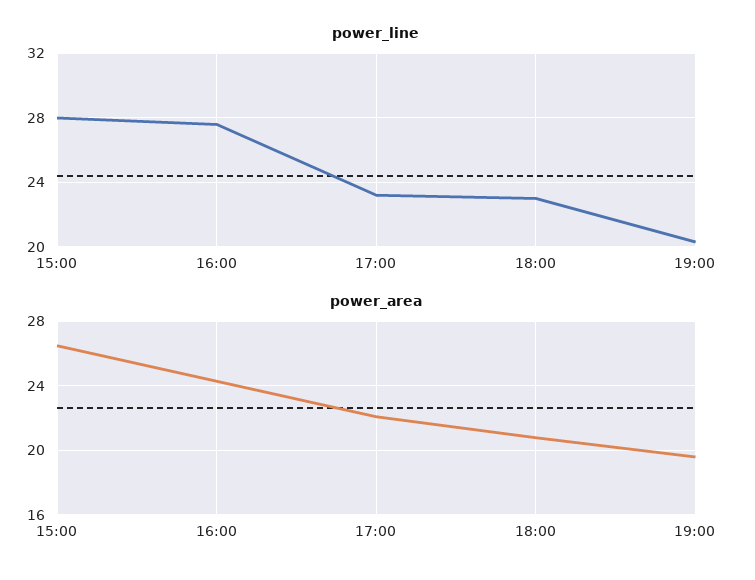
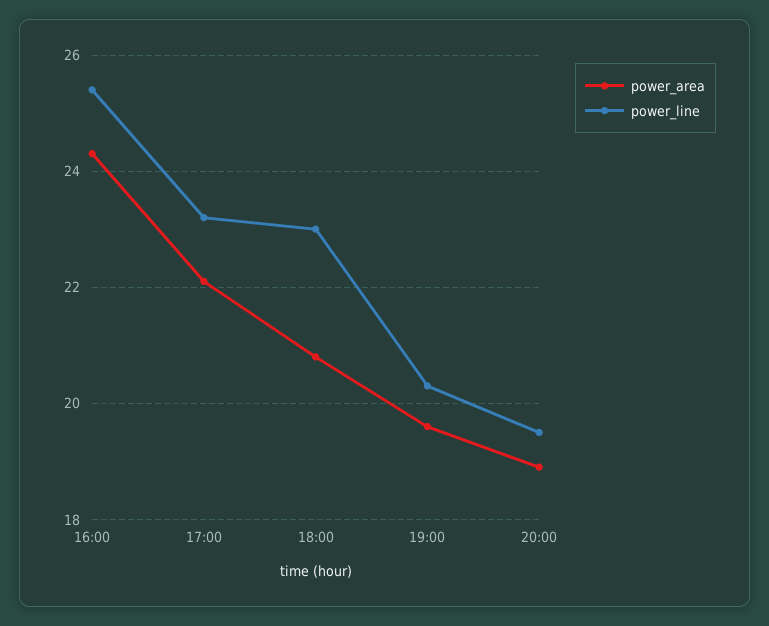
power_line, 15:00: 28 -> none
power_line, 16:00: 27.5 -> 25.5
power_area, 15:00: 26.5 -> none
power_area, 20:00: none -> 19
power_line, 20:00: none -> 19.5

